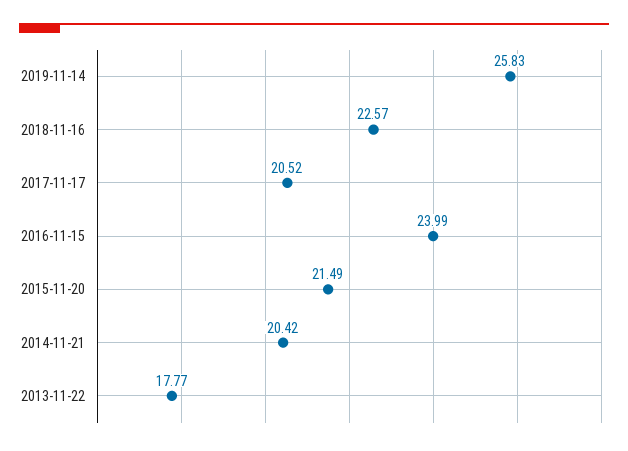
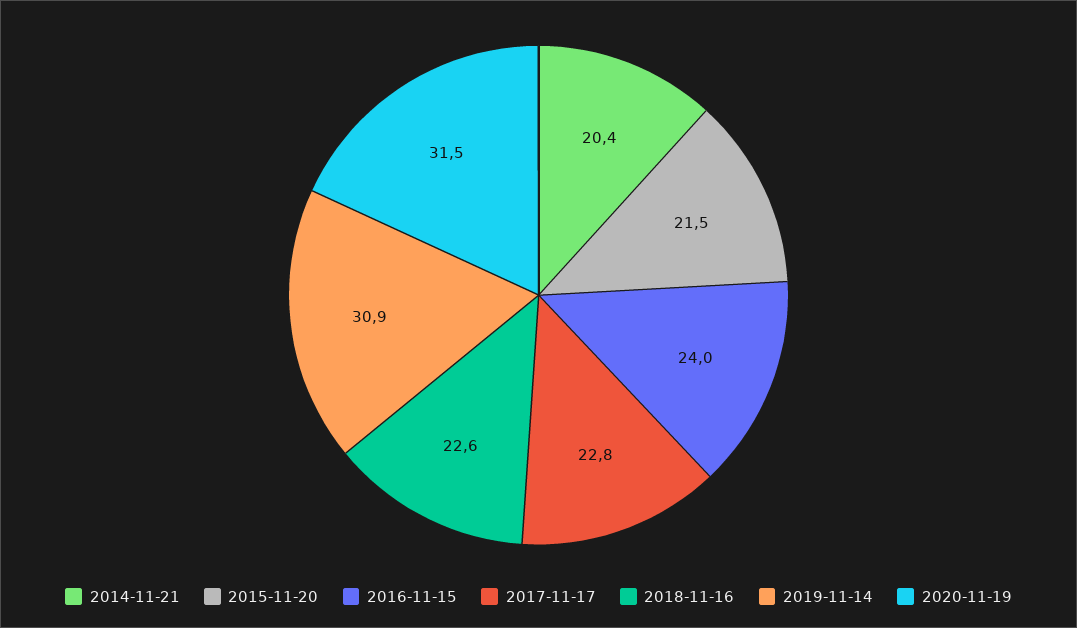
2019-11-14: 25.83 -> 30.9
2017-11-17: 20.52 -> 22.8
2013-11-22: 17.77 -> none
2020-11-19: none -> 31.5

